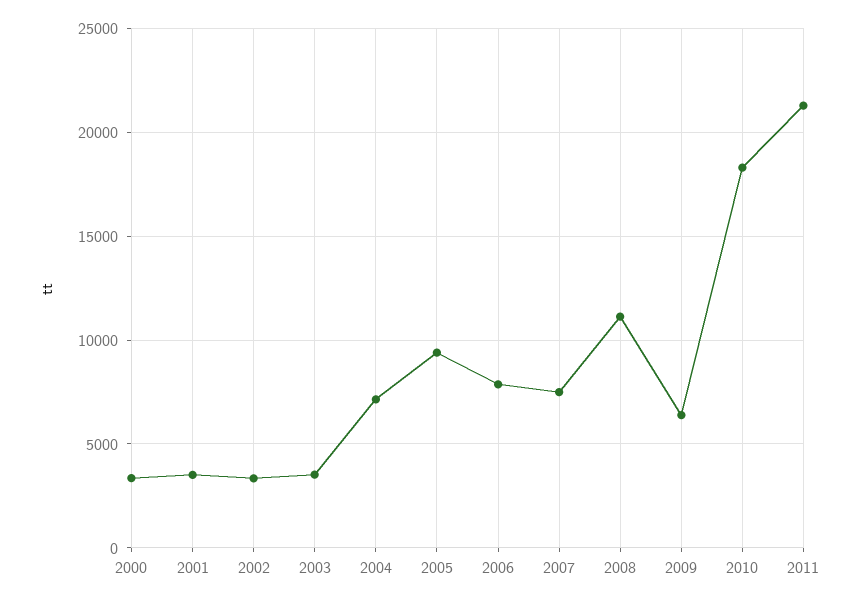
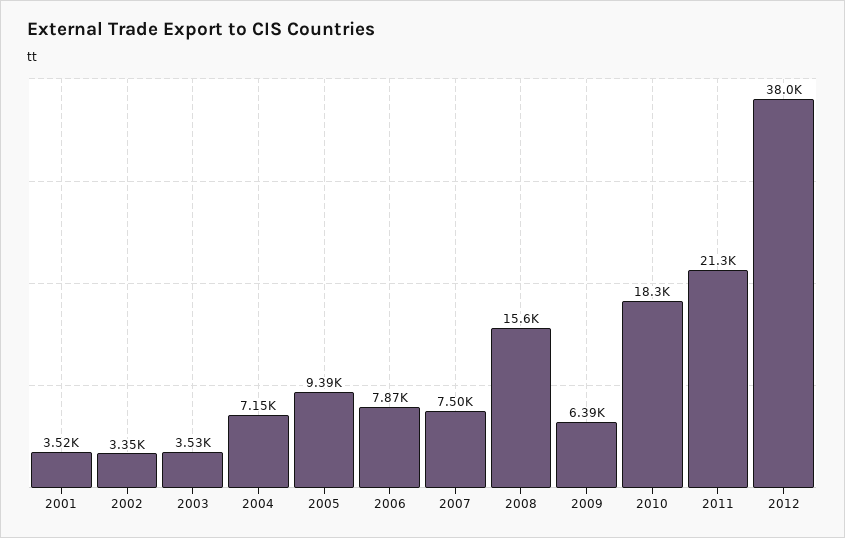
2000: 3500 -> none
2008: 11000 -> 15600
2012: none -> 38000

